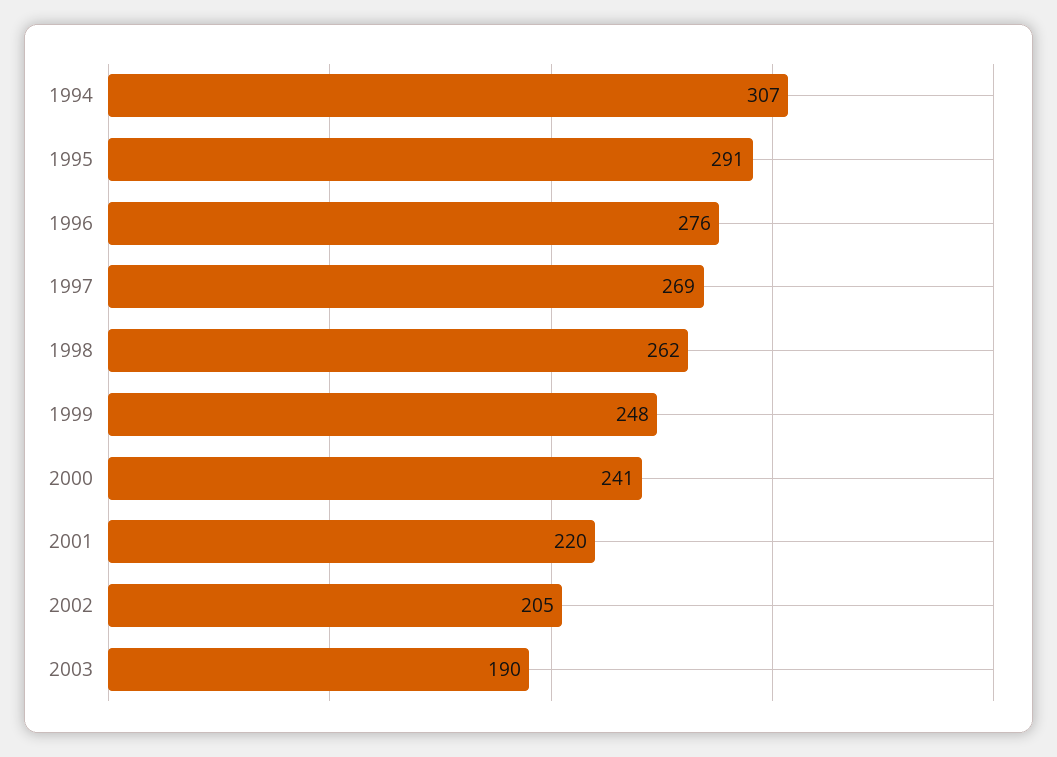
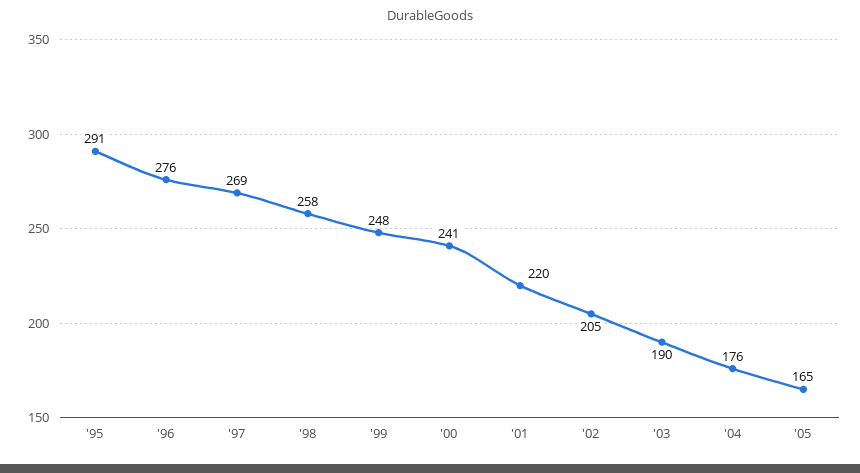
1994: 307 -> none
1998: 262 -> 258
'04: none -> 176
'05: none -> 165

